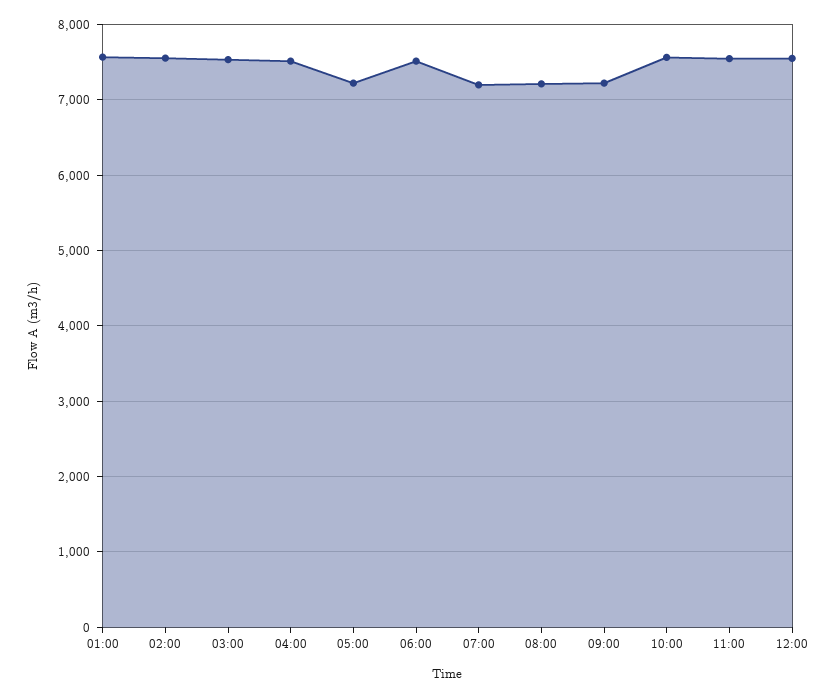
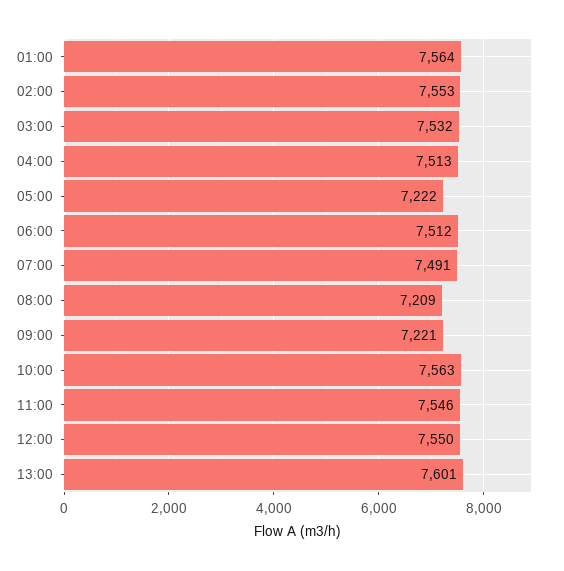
07:00: 7200 -> 7491
13:00: none -> 7601

